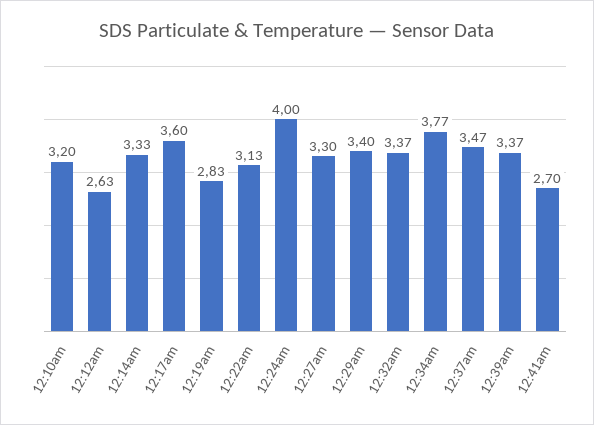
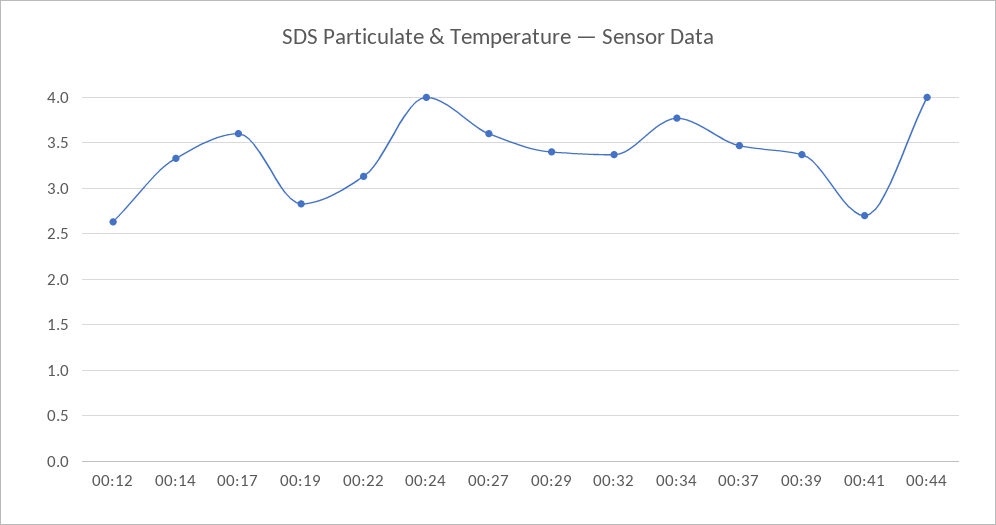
12:10am: 3.2 -> none
12:27am: 3.3 -> 3.6
00:44: none -> 4

